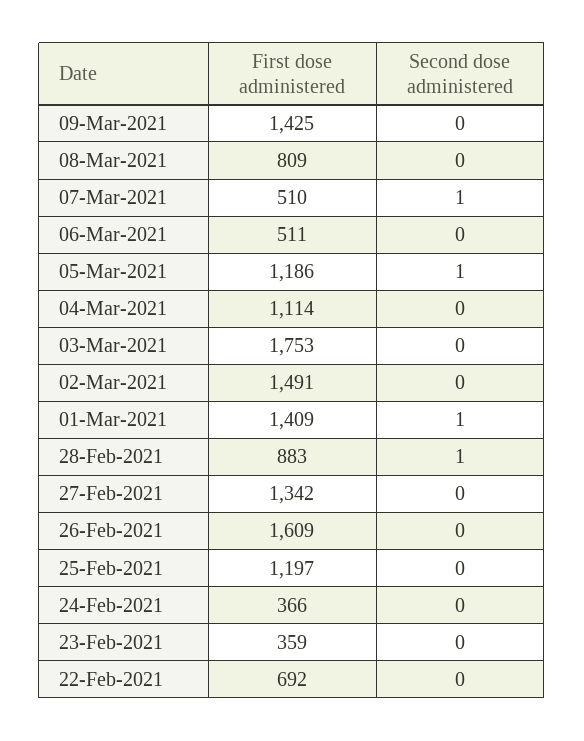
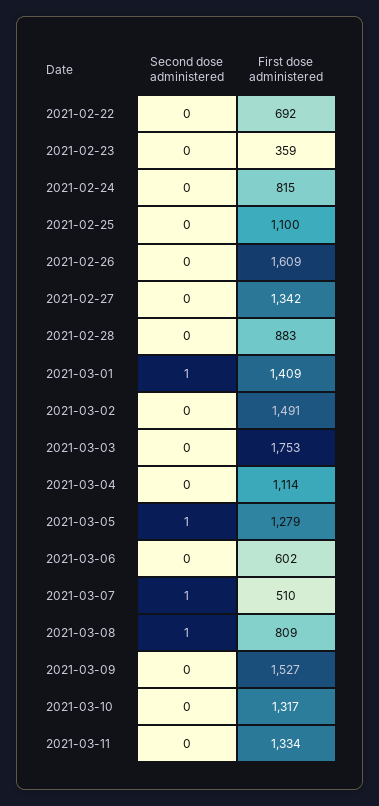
First dose administered, 09-Mar-2021: 1425 -> 1527
Second dose administered, 08-Mar-2021: 0 -> 1
First dose administered, 06-Mar-2021: 511 -> 602
First dose administered, 05-Mar-2021: 1186 -> 1279
Second dose administered, 28-Feb-2021: 1 -> 0
First dose administered, 25-Feb-2021: 1197 -> 1100
First dose administered, 24-Feb-2021: 366 -> 815
Second dose administered, 2021-03-10: none -> 0
First dose administered, 2021-03-10: none -> 1317
Second dose administered, 2021-03-11: none -> 0
First dose administered, 2021-03-11: none -> 1334

